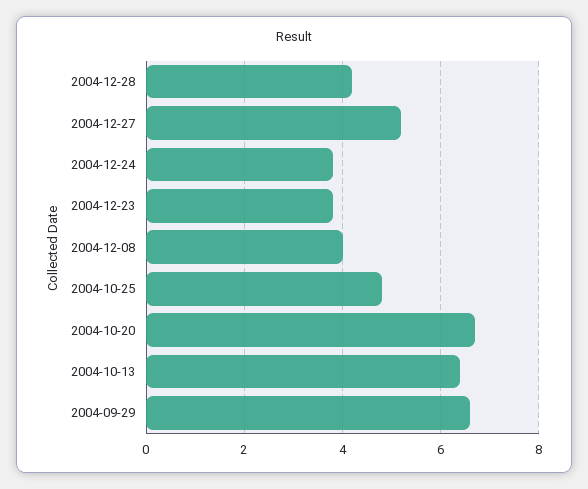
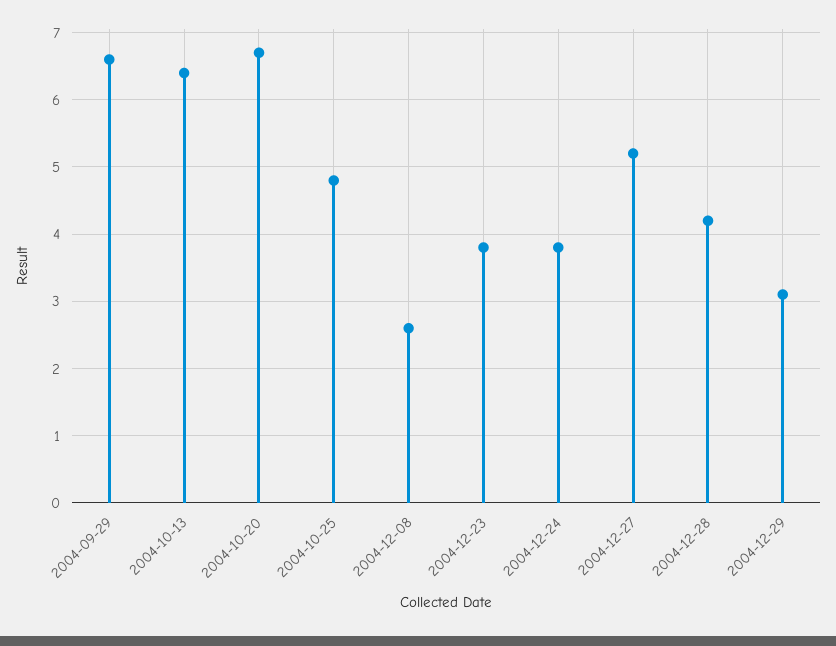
2004-12-08: 4 -> 2.6
2004-12-29: none -> 3.1

